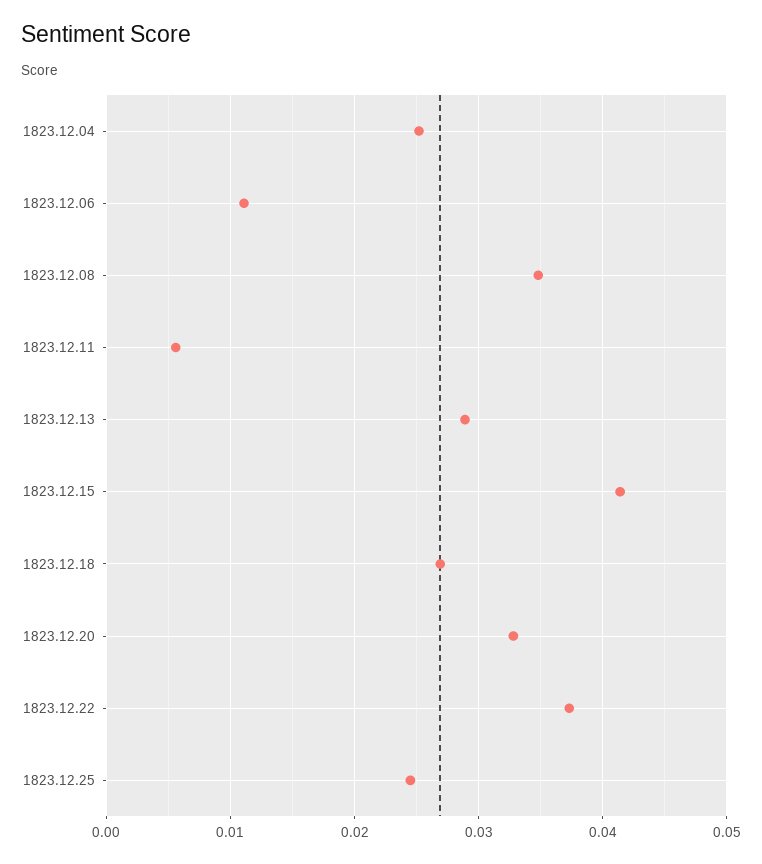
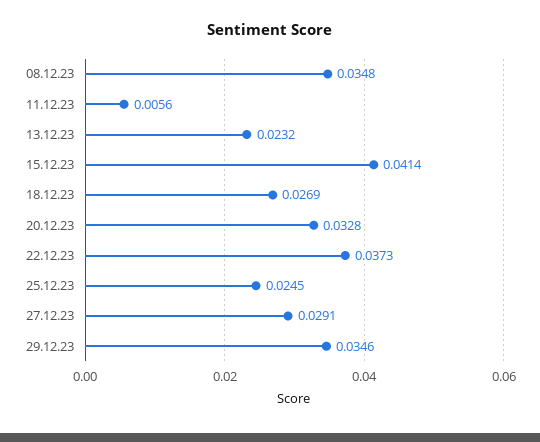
1823.12.04: 0.025 -> none
1823.12.06: 0.011 -> none
1823.12.13: 0.029 -> 0.0232
27.12.23: none -> 0.0291
29.12.23: none -> 0.0346

